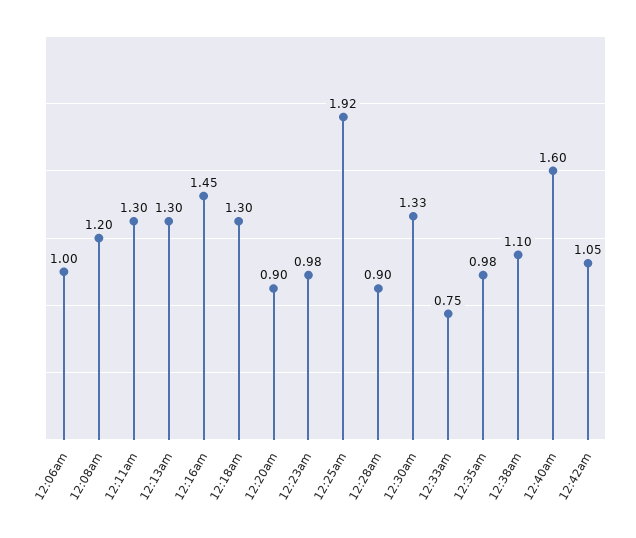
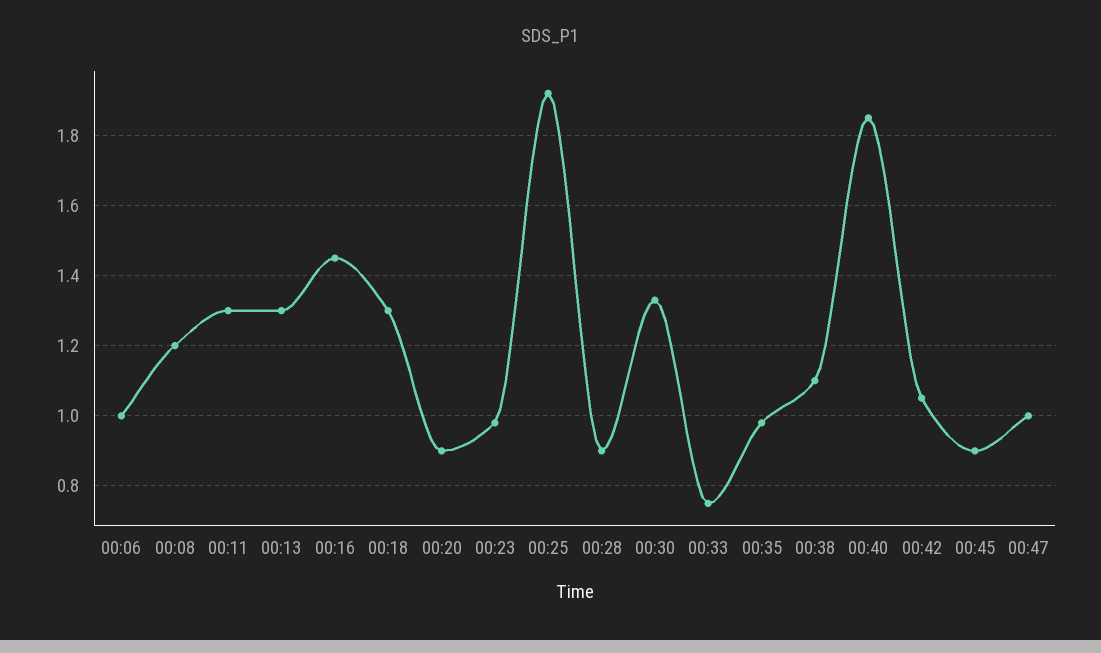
12:40am: 1.6 -> 1.85
00:45: none -> 0.9
00:47: none -> 1

